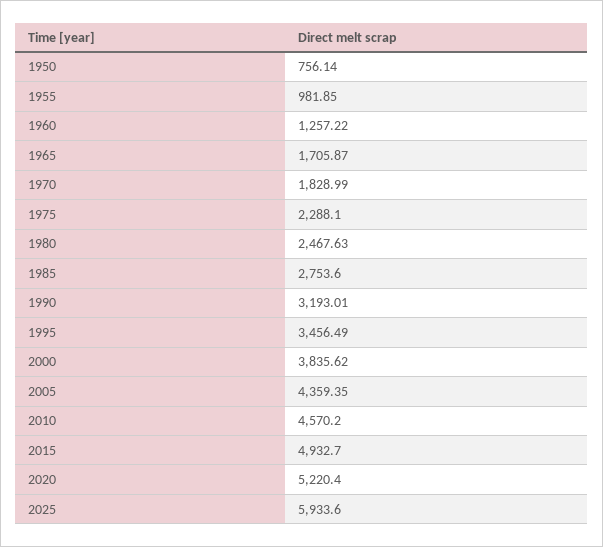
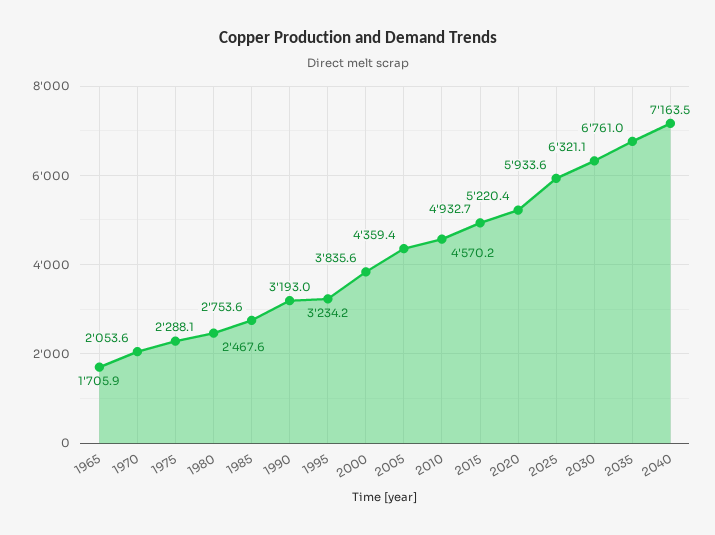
1950: 756.14 -> none
1955: 981.85 -> none
1960: 1257.22 -> none
1970: 1828.99 -> 2053.6
1995: 3456.49 -> 3234.2
2030: none -> 6321.1
2035: none -> 6761
2040: none -> 7163.5

